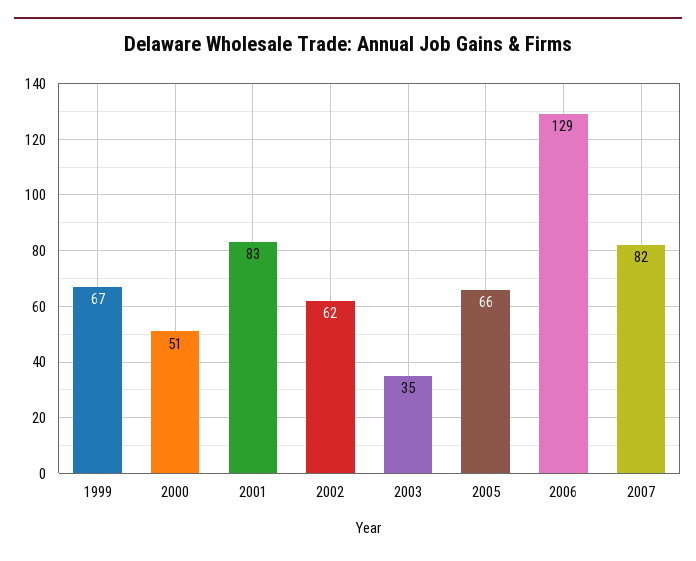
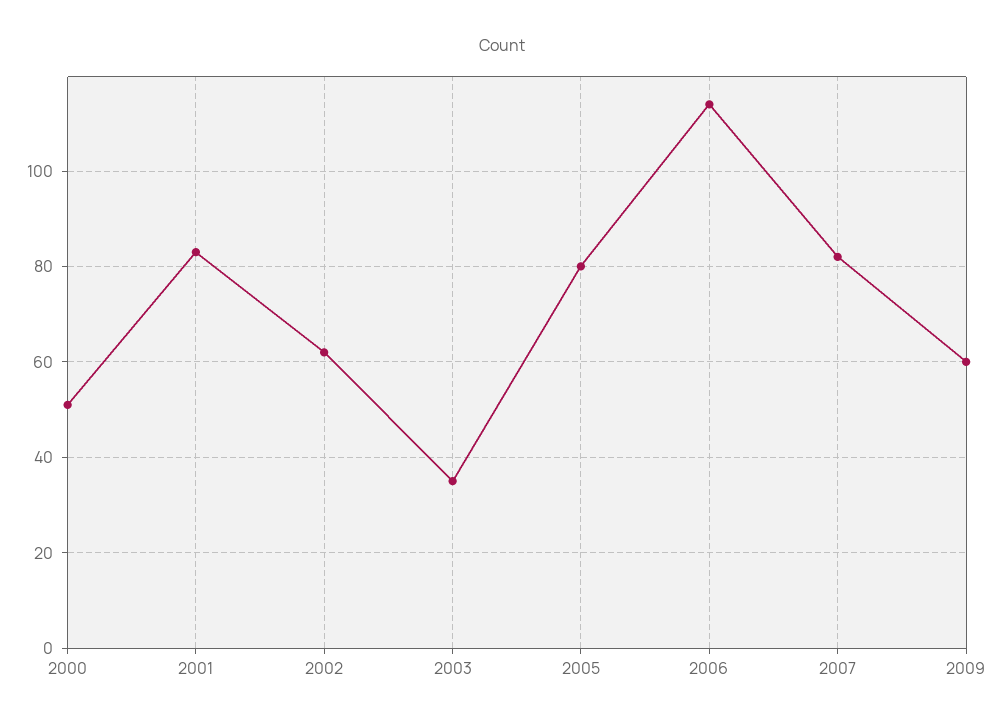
1999: 67 -> none
2005: 66 -> 80
2006: 129 -> 115
2009: none -> 60

